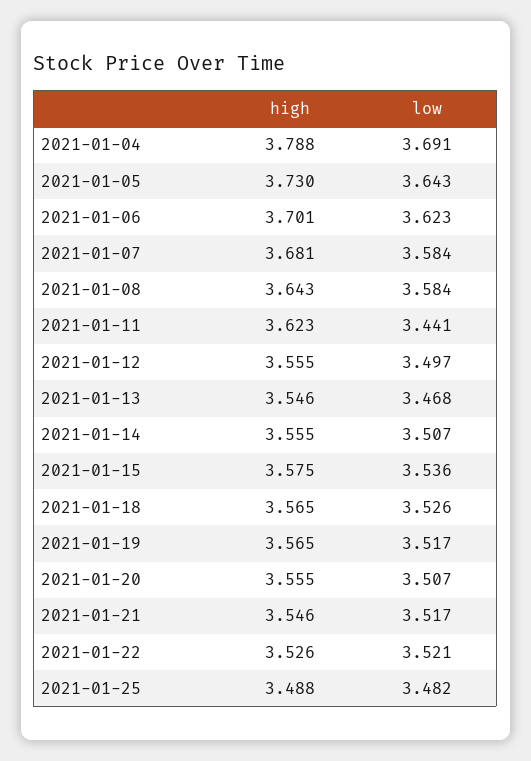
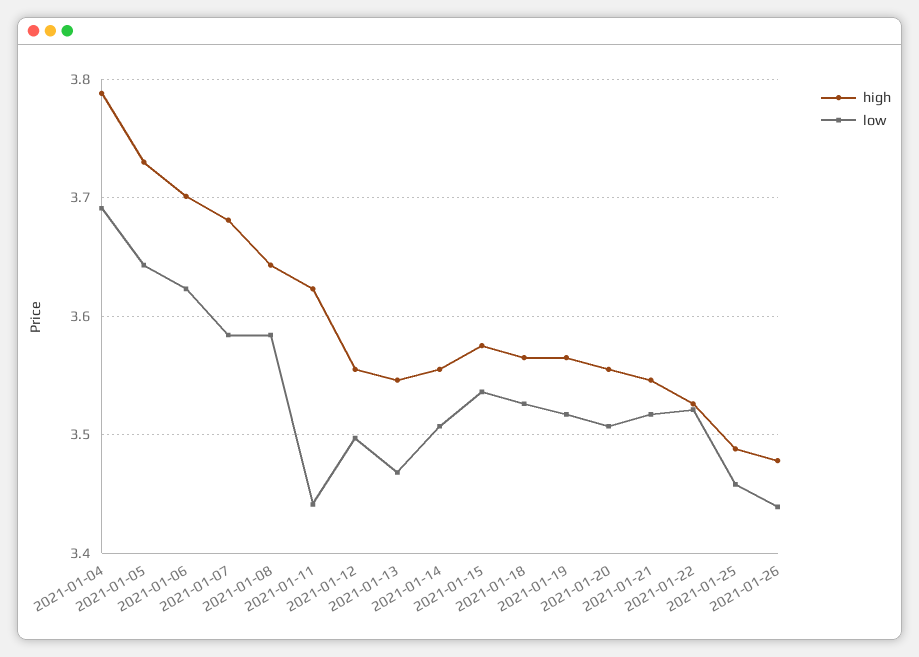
low, 2021-01-25: 3.482 -> 3.46
high, 2021-01-26: none -> 3.48
low, 2021-01-26: none -> 3.44

